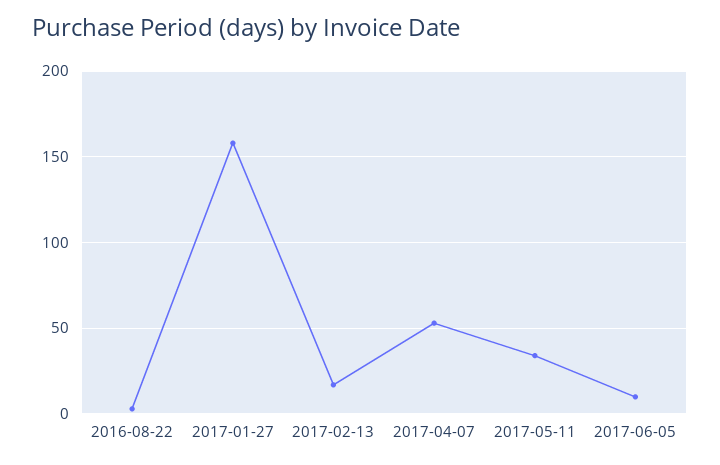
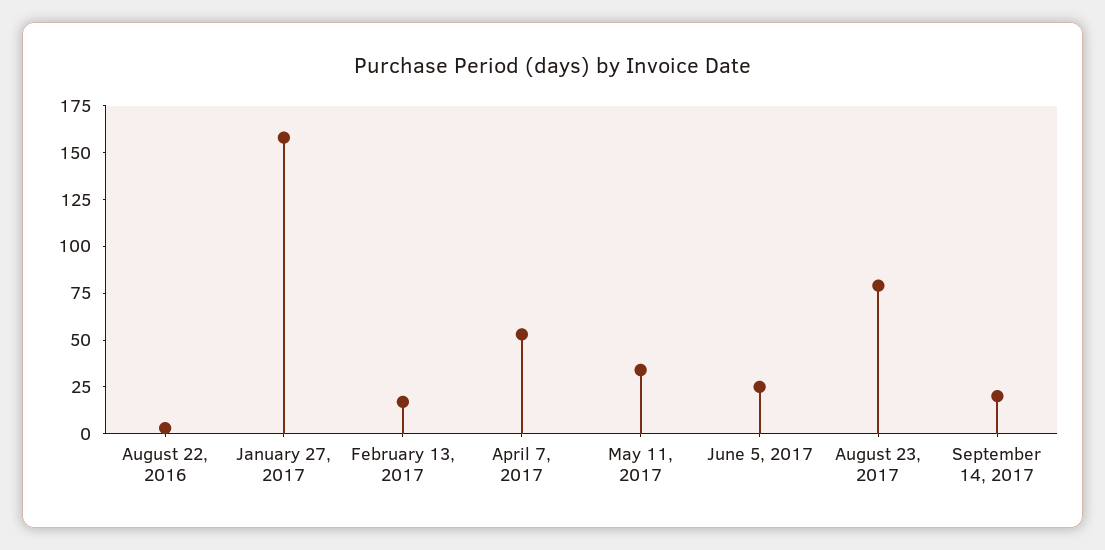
2017-06-05: 10 -> 25
August 23, 2017: none -> 80
September 14, 2017: none -> 20

